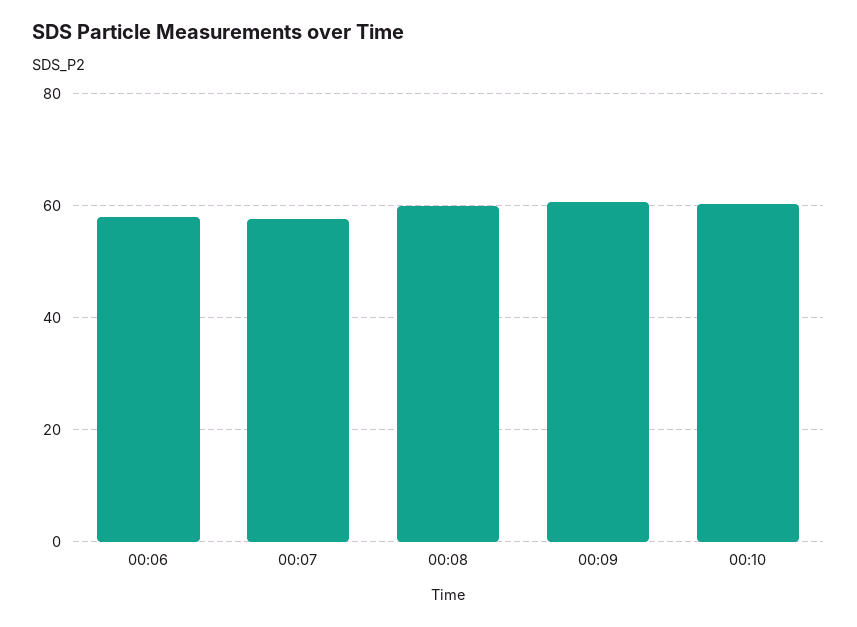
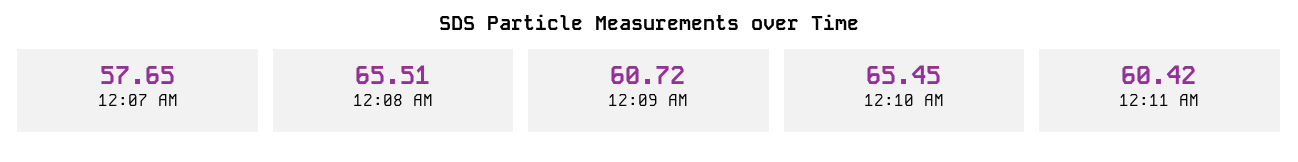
00:06: 58 -> none
00:08: 60 -> 65.51
00:10: 60 -> 65.45
12:11 AM: none -> 60.42

